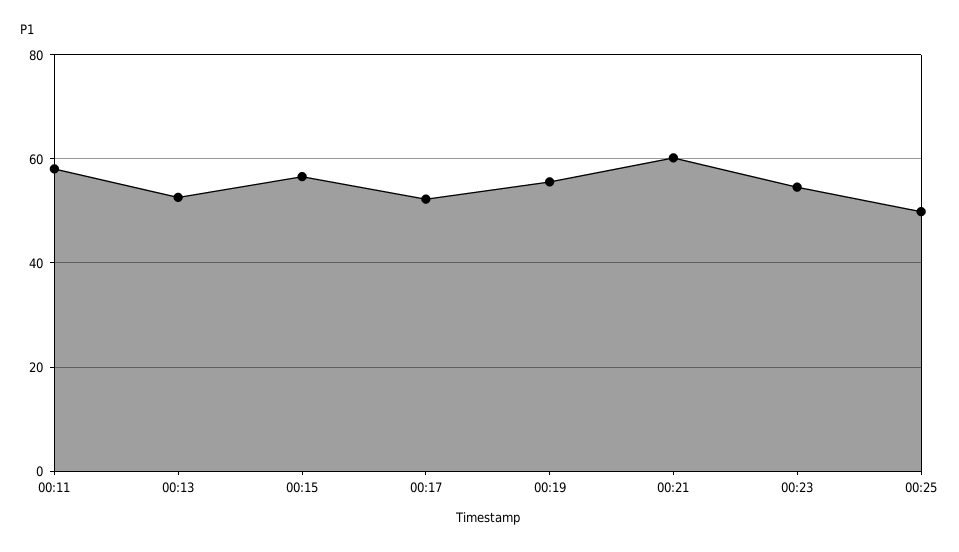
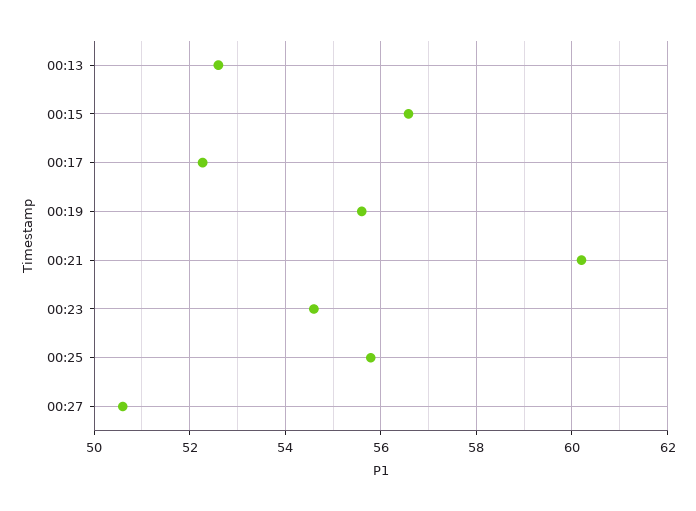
00:11: 58 -> none
00:25: 50 -> 55.8
00:27: none -> 50.6

